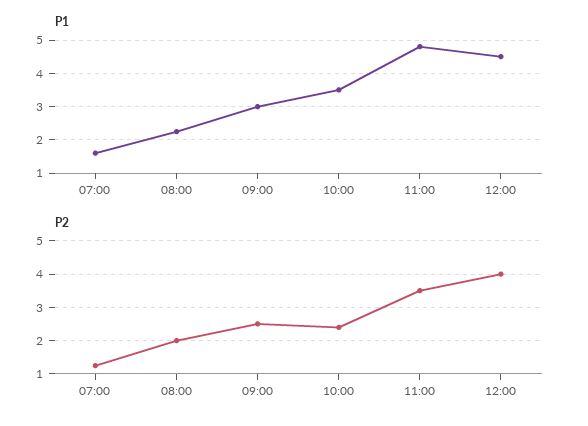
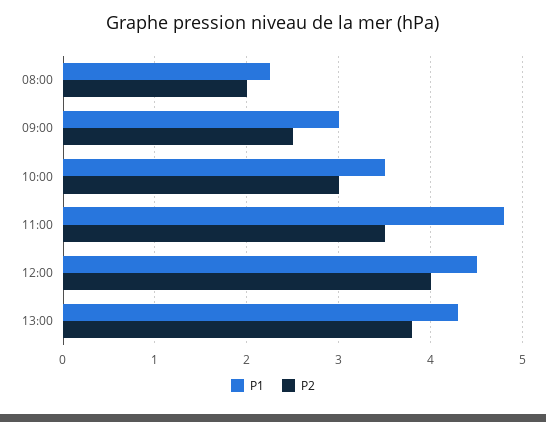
P1, 07:00: 1.6 -> none
P2, 07:00: 1.2 -> none
P2, 10:00: 2.4 -> 3
P1, 13:00: none -> 4.3
P2, 13:00: none -> 3.8

